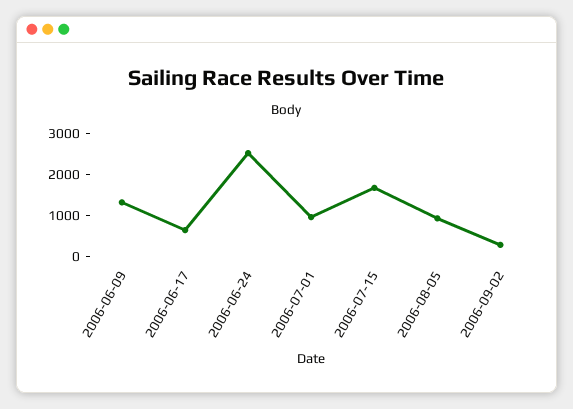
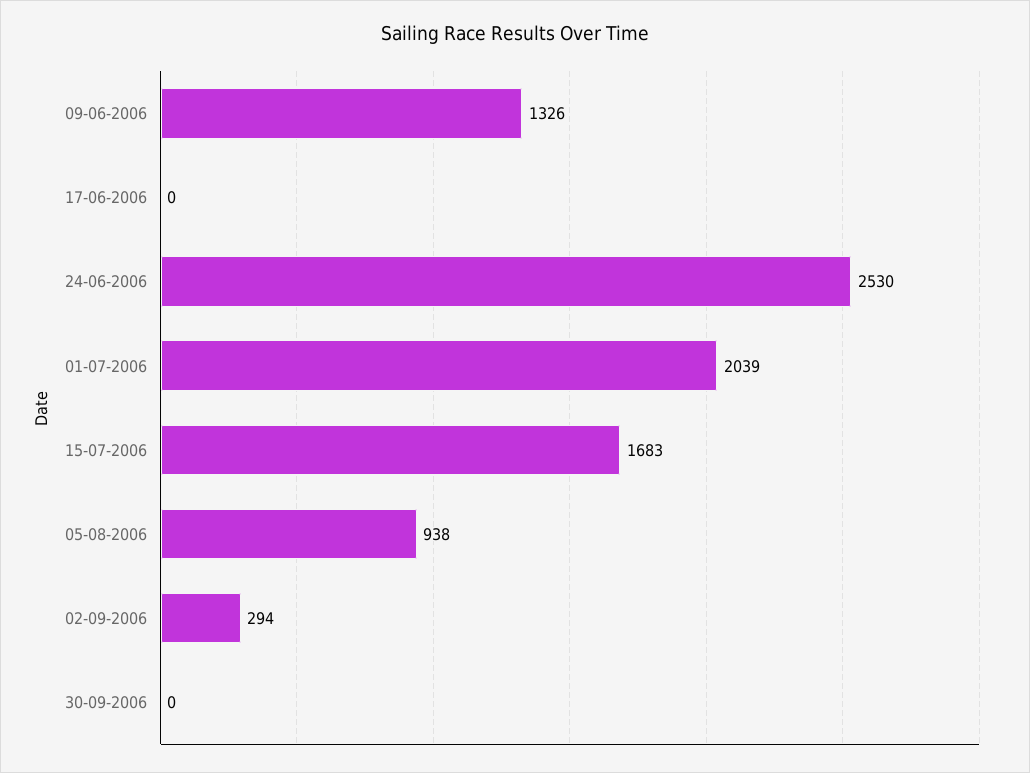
2006-06-17: 600 -> 0
2006-07-01: 1000 -> 2039
30-09-2006: none -> 0

